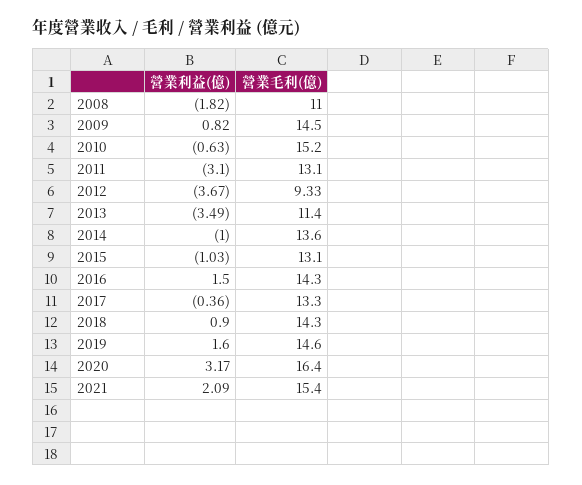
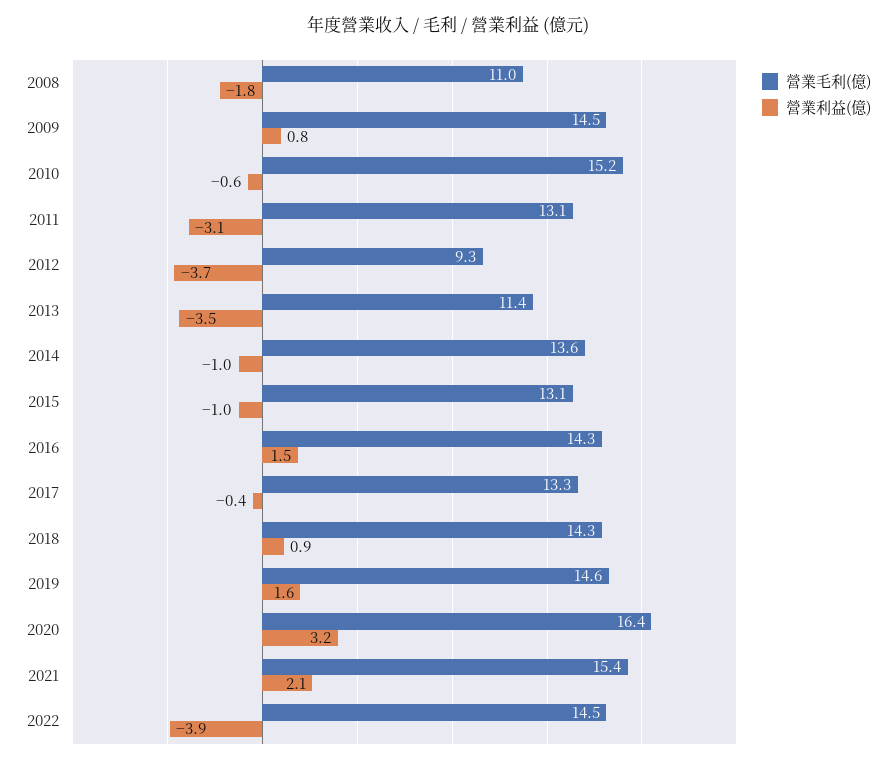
營業毛利(億), 2022: none -> 14.5
營業利益(億), 2022: none -> -3.9

